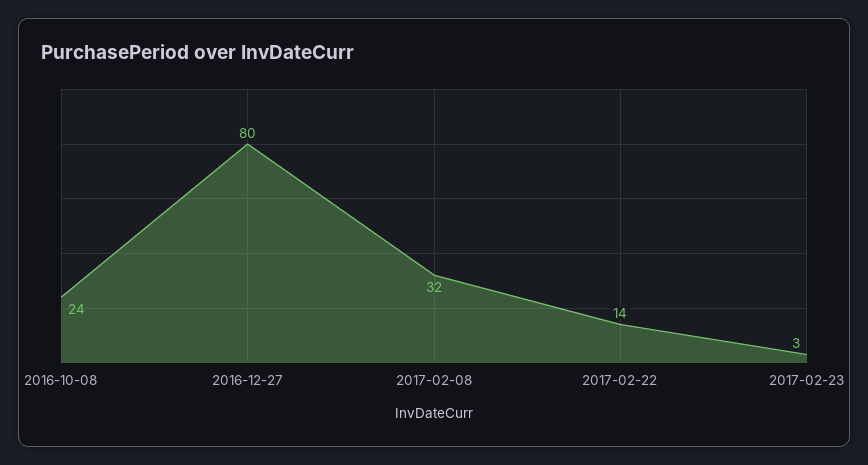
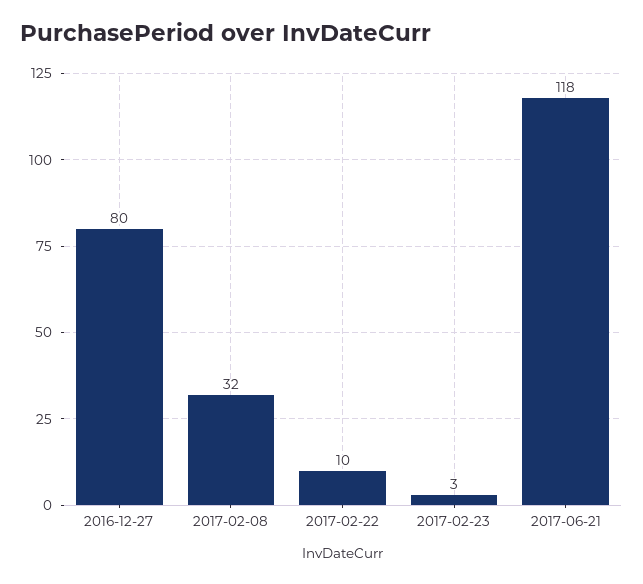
2016-10-08: 24 -> none
2017-02-22: 14 -> 10
2017-06-21: none -> 118

